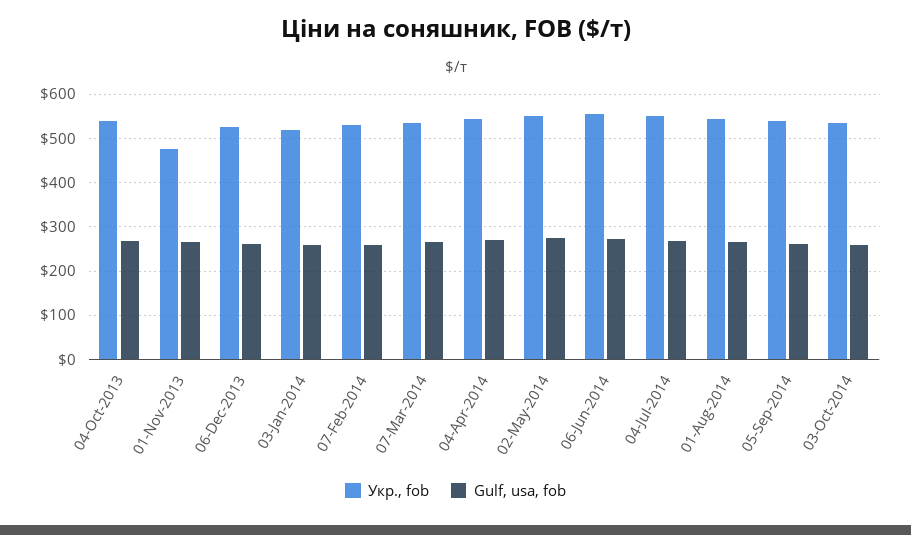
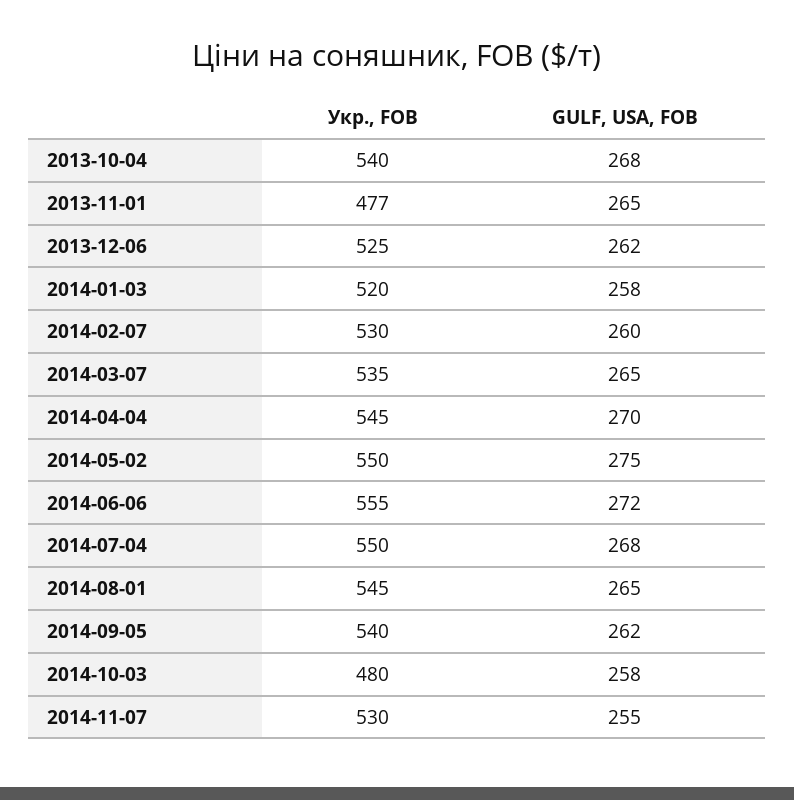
Укр., fob, 03-Oct-2014: 540 -> 480
Укр., fob, 2014-11-07: none -> 530
Gulf, usa, fob, 2014-11-07: none -> 255

